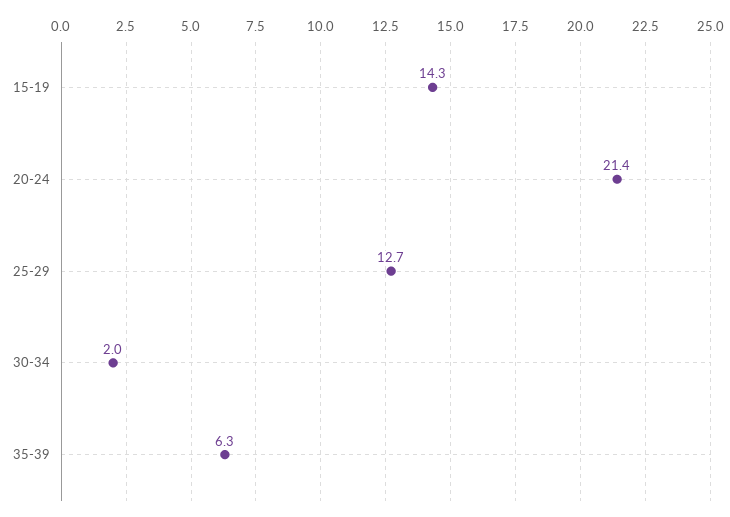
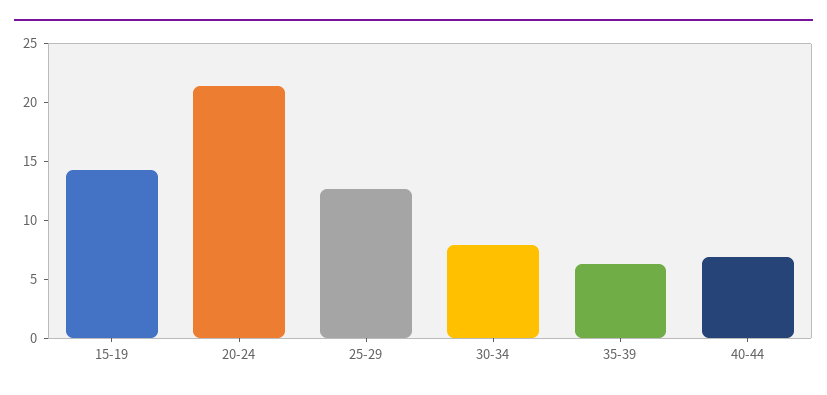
30-34: 2 -> 8
40-44: none -> 7

